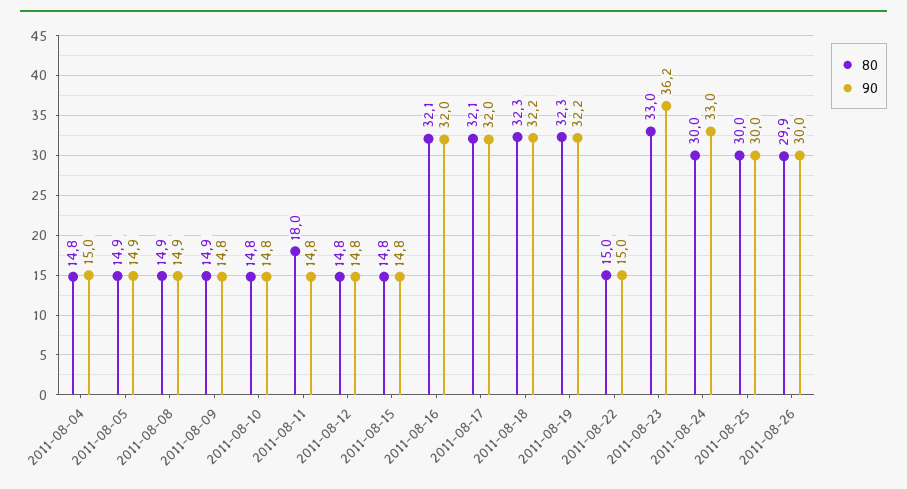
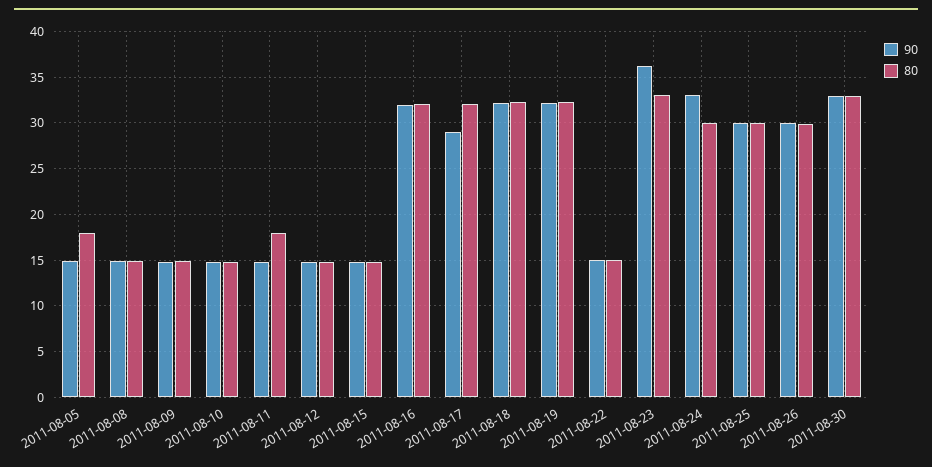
80, 2011-08-04: 14.8 -> none
90, 2011-08-04: 15 -> none
80, 2011-08-05: 14.9 -> 18
90, 2011-08-17: 32 -> 29
90, 2011-08-30: none -> 33
80, 2011-08-30: none -> 33

